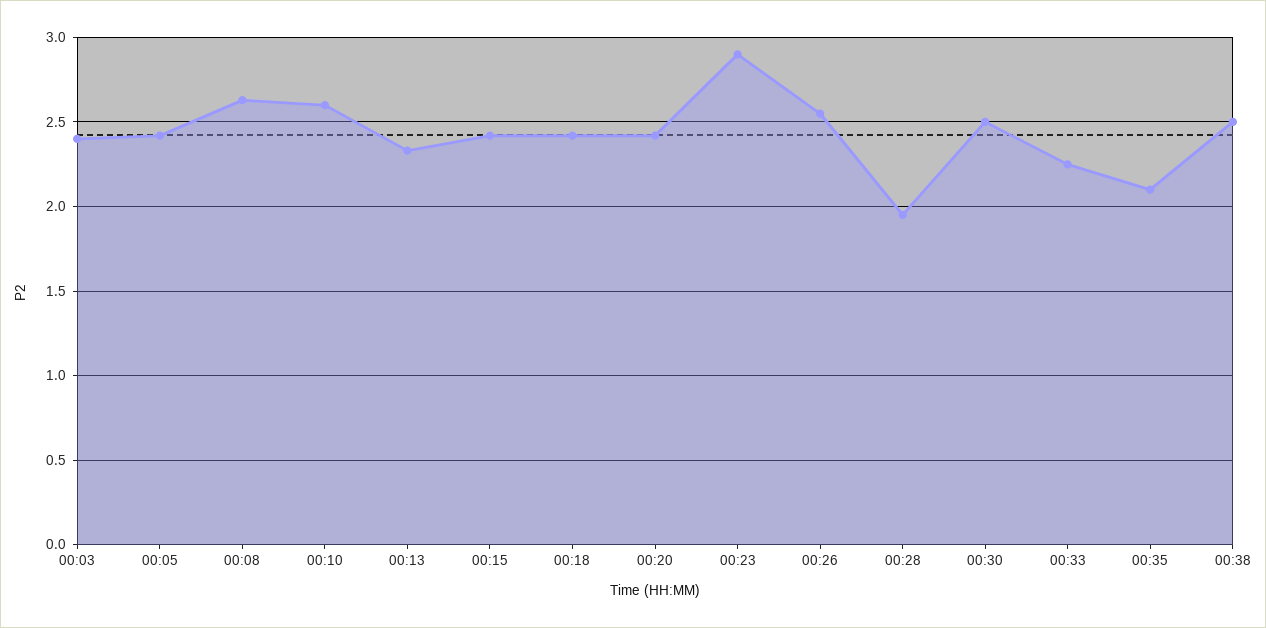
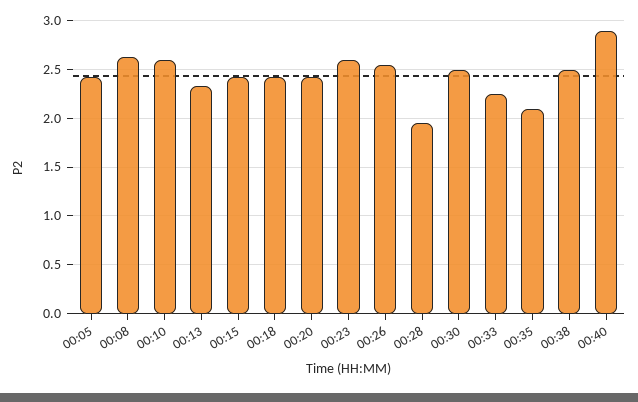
00:03: 2.4 -> none
00:23: 2.9 -> 2.6
00:40: none -> 2.9

